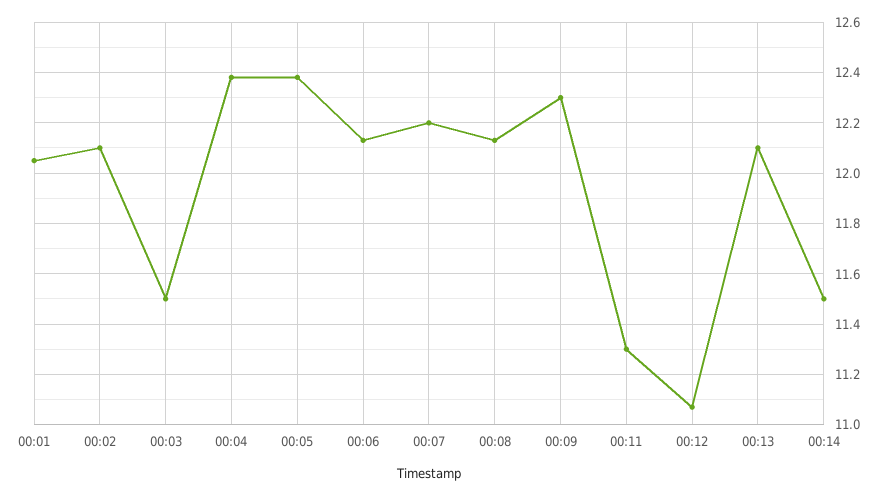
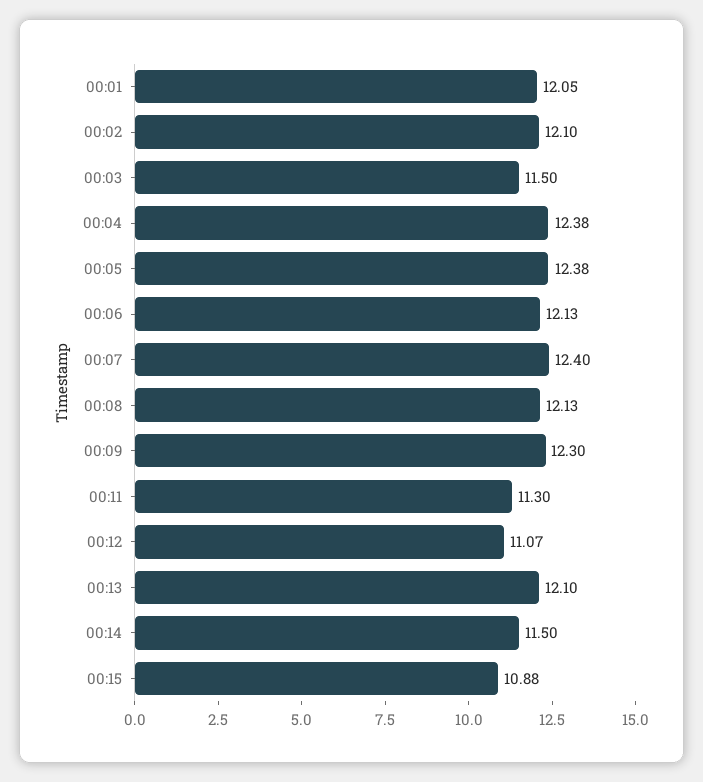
00:07: 12.2 -> 12.4
00:15: none -> 10.88

